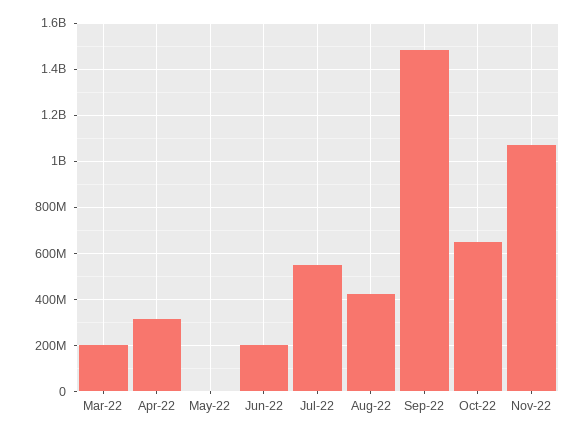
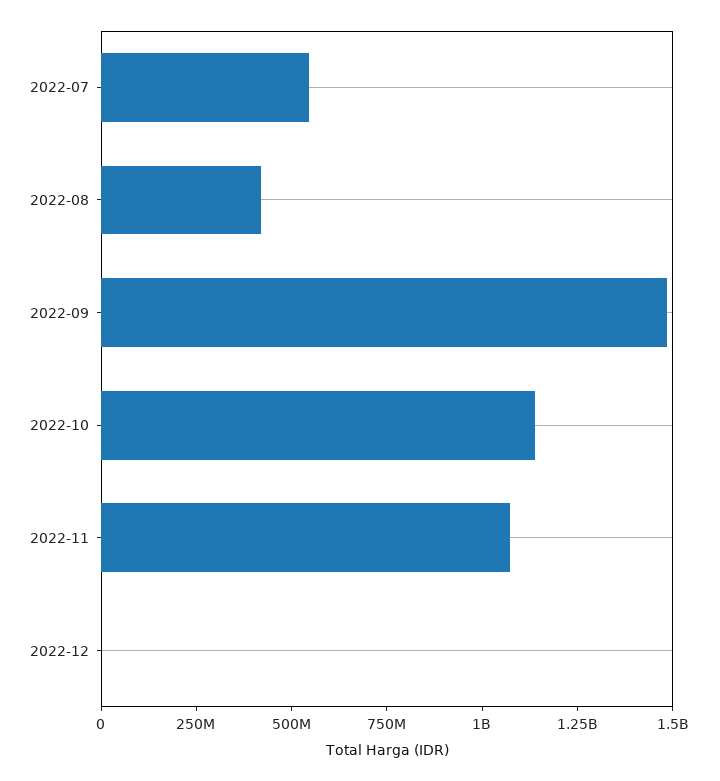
Mar-22: 200000000 -> none
Apr-22: 300000000 -> none
May-22: 0 -> none
Jun-22: 200000000 -> none
Oct-22: 650000000 -> 1150000000
2022-12: none -> 0

